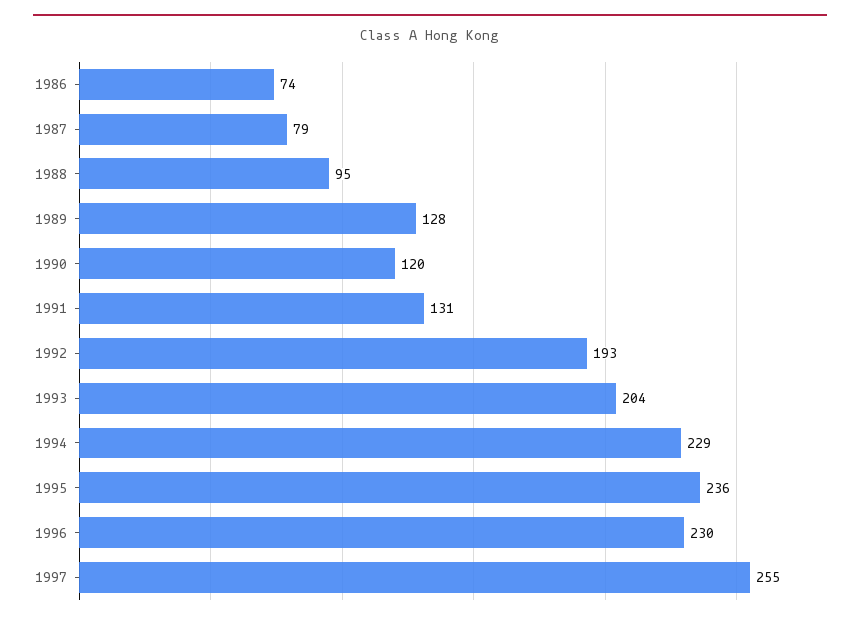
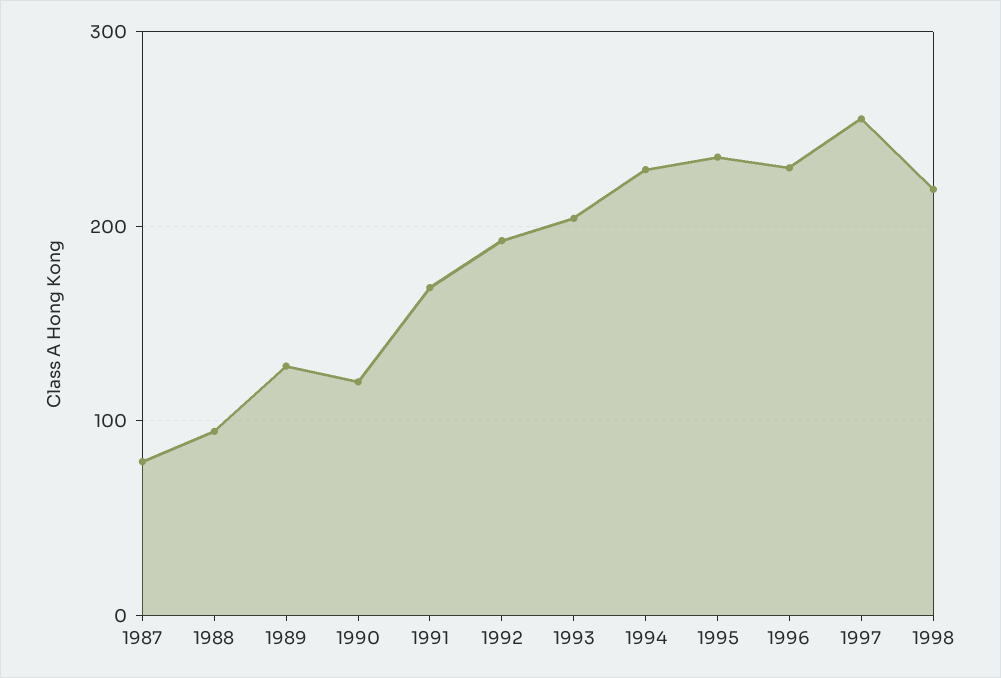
1986: 74 -> none
1991: 131 -> 170
1998: none -> 220

